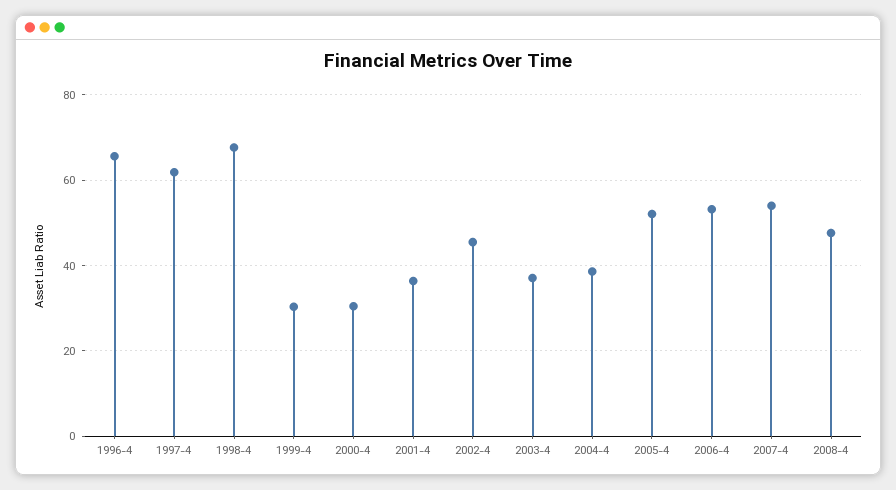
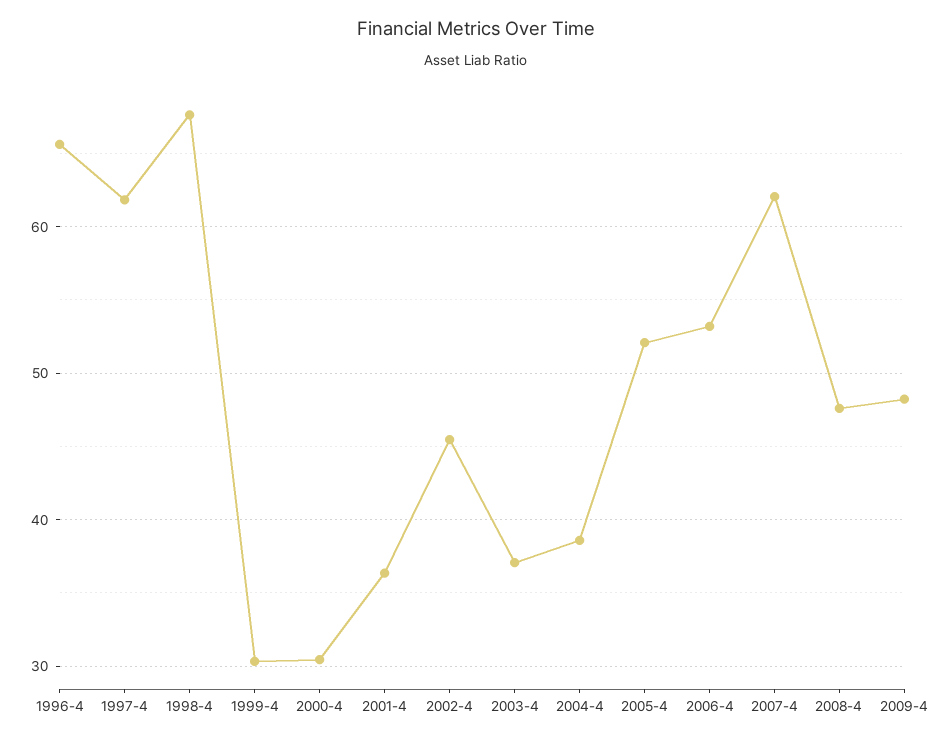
2007-4: 54 -> 62
2009-4: none -> 48

